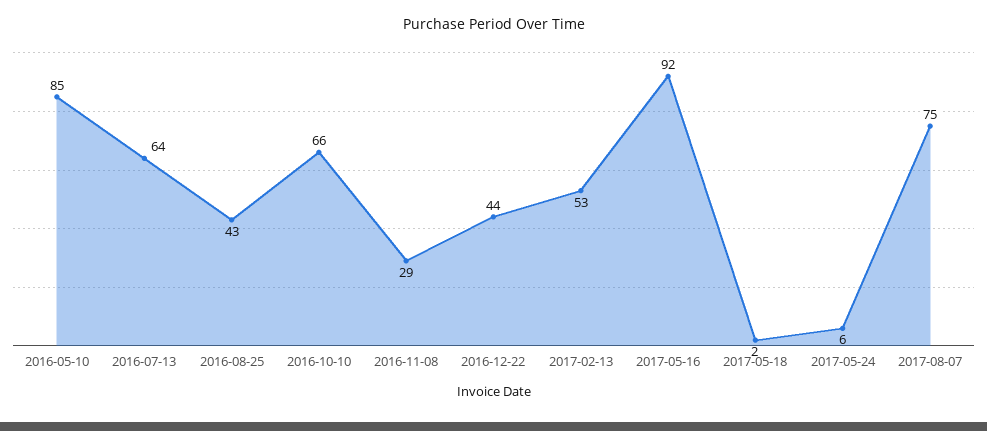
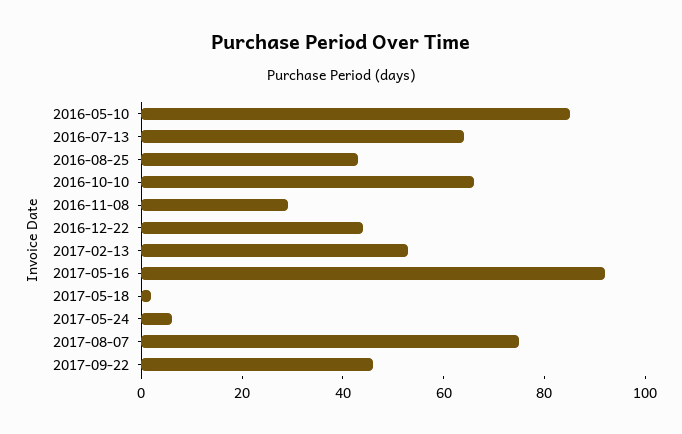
2017-09-22: none -> 45

